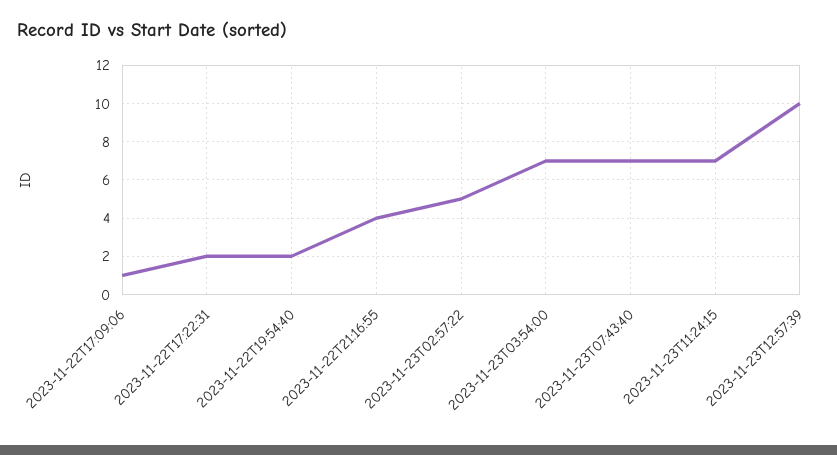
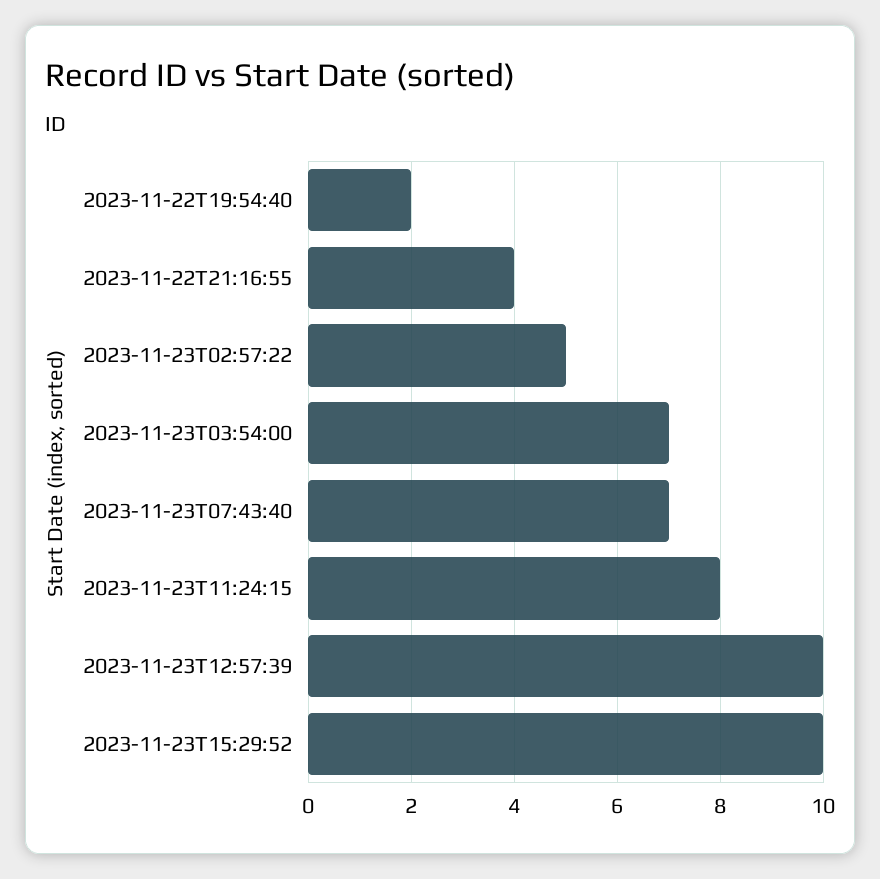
2023-11-22T17:09:06: 1 -> none
2023-11-22T17:22:31: 2 -> none
2023-11-23T11:24:15: 7 -> 8
2023-11-23T15:29:52: none -> 10

